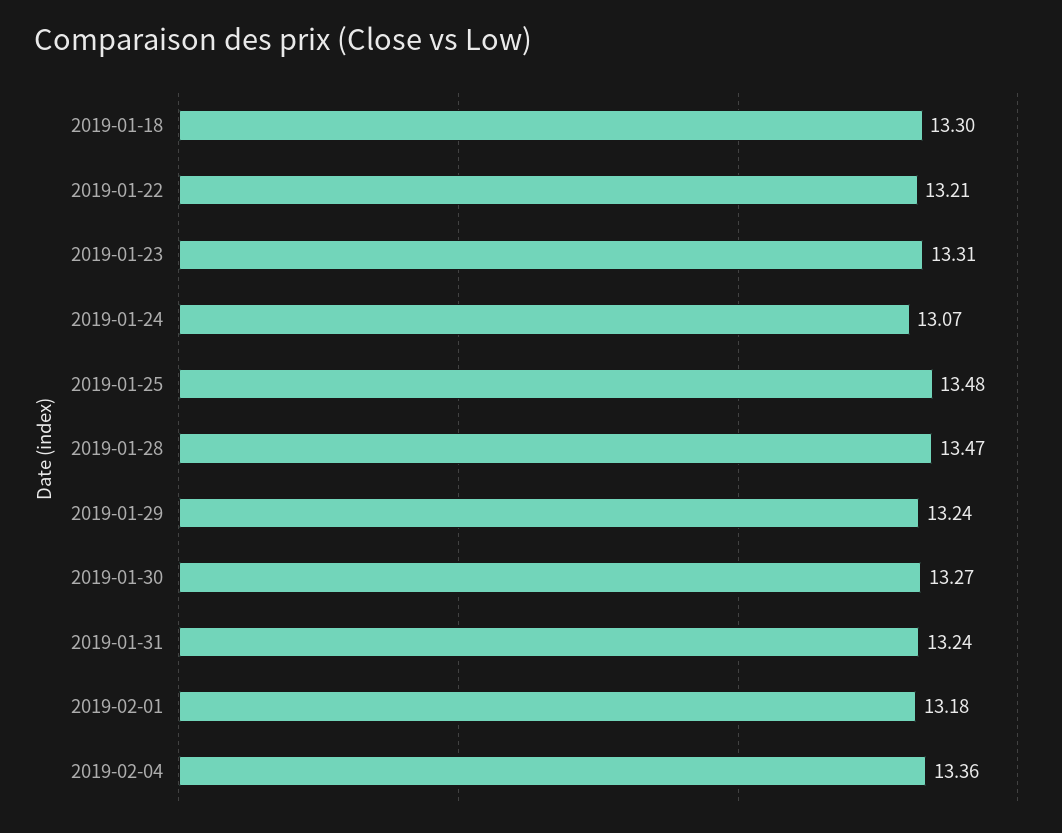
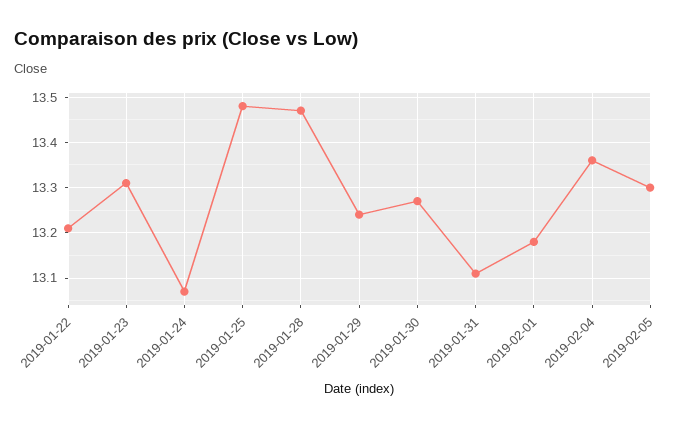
2019-01-18: 13.3 -> none
2019-01-31: 13.24 -> 13.1
2019-02-05: none -> 13.3

